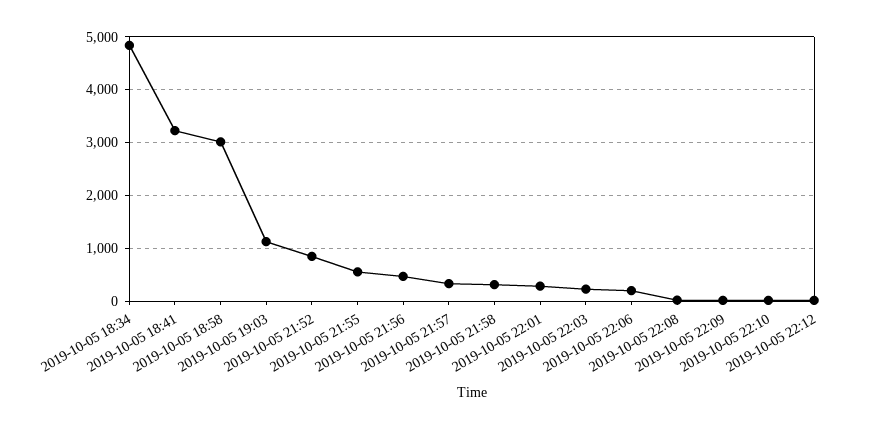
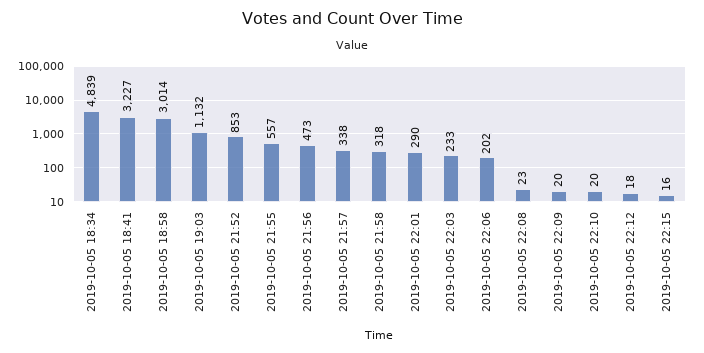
2019-10-05 22:15: none -> 16

